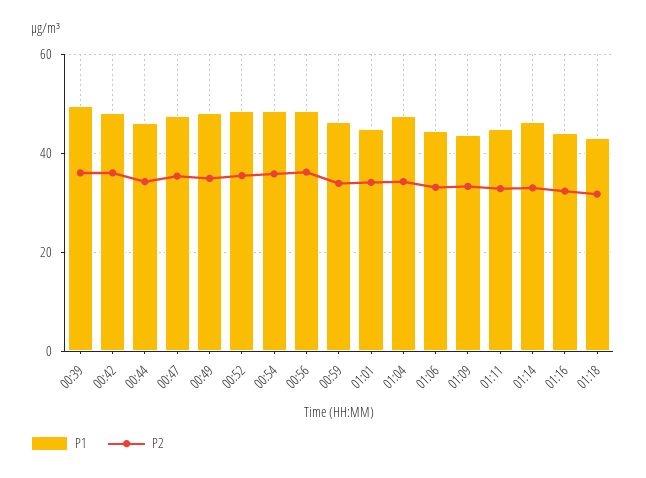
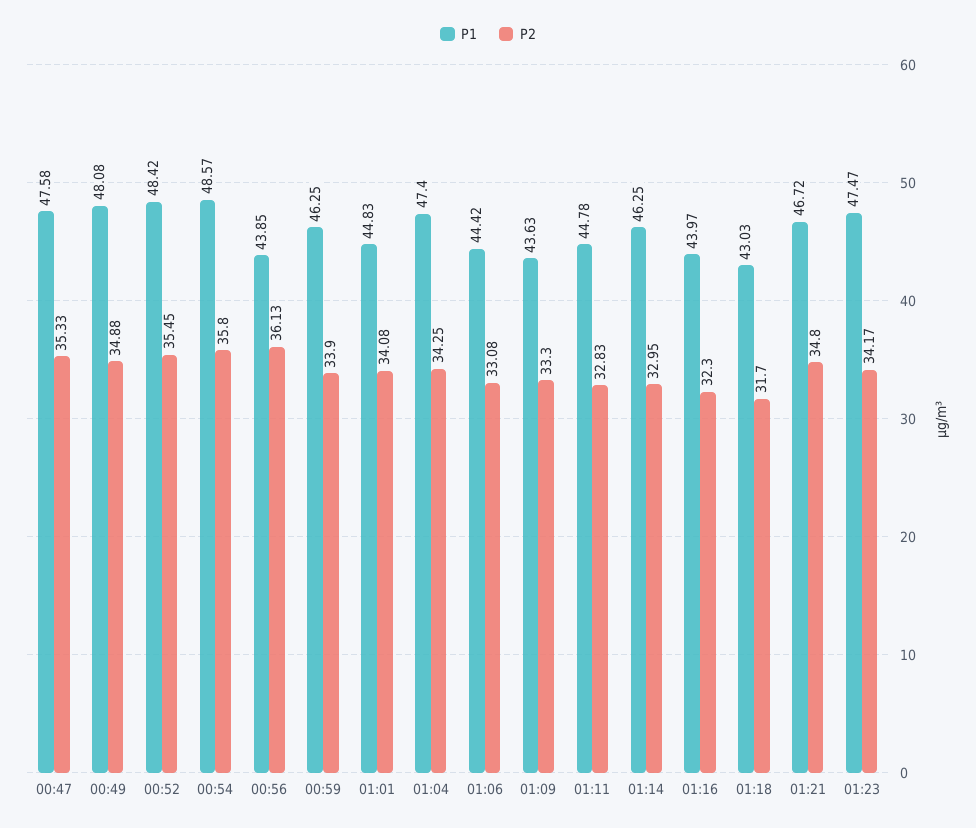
P1, 00:39: 50 -> none
P2, 00:39: 36 -> none
P1, 00:42: 48 -> none
P2, 00:42: 36 -> none
P1, 00:44: 46 -> none
P2, 00:44: 34 -> none
P1, 00:56: 48 -> 43.85
P1, 01:21: none -> 46.72
P2, 01:21: none -> 34.8
P1, 01:23: none -> 47.47
P2, 01:23: none -> 34.17

